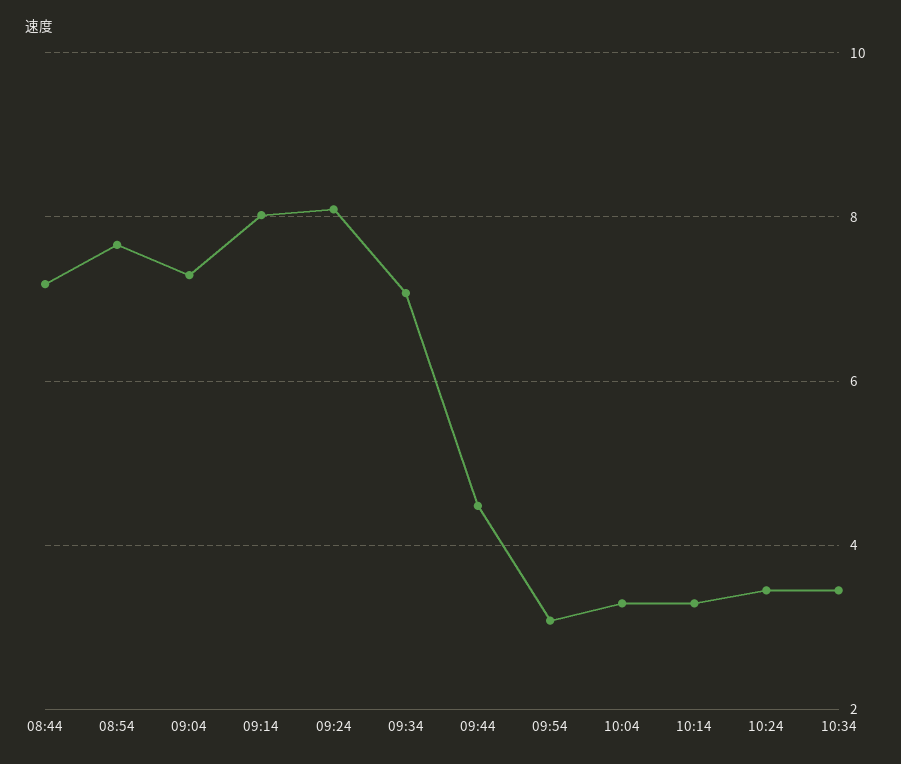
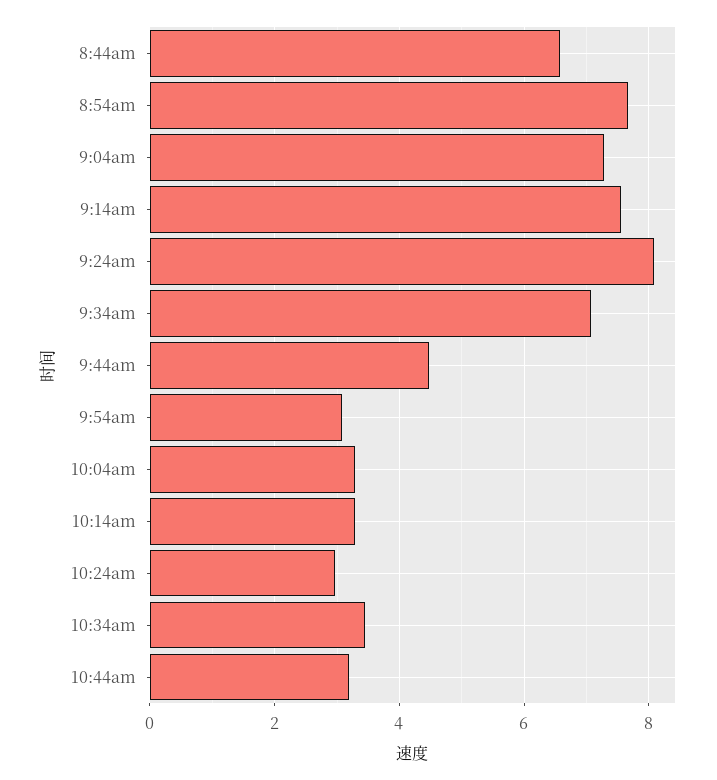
08:44: 7.2 -> 6.6
09:14: 8 -> 7.6
10:24: 3.4 -> 3
10:44am: none -> 3.2

